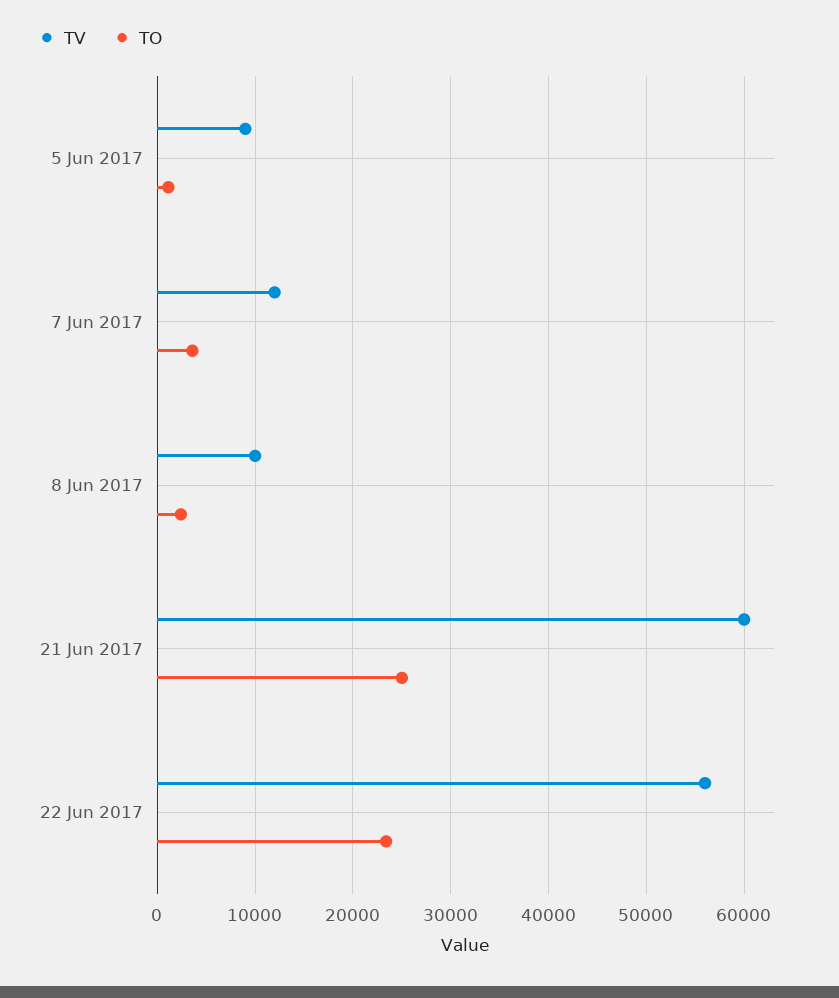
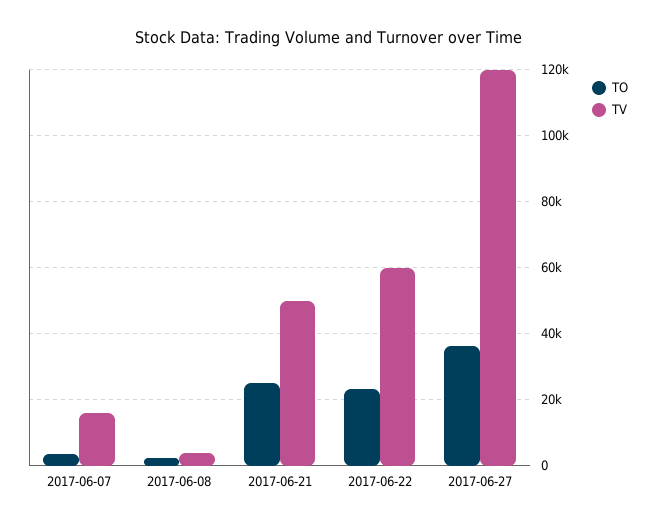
TV, 5 Jun 2017: 9000 -> none
TO, 5 Jun 2017: 1000 -> none
TV, 7 Jun 2017: 12000 -> 16000
TV, 8 Jun 2017: 10000 -> 4000
TV, 21 Jun 2017: 60000 -> 50000
TV, 22 Jun 2017: 56000 -> 60000
TO, 2017-06-27: none -> 36000
TV, 2017-06-27: none -> 120000

